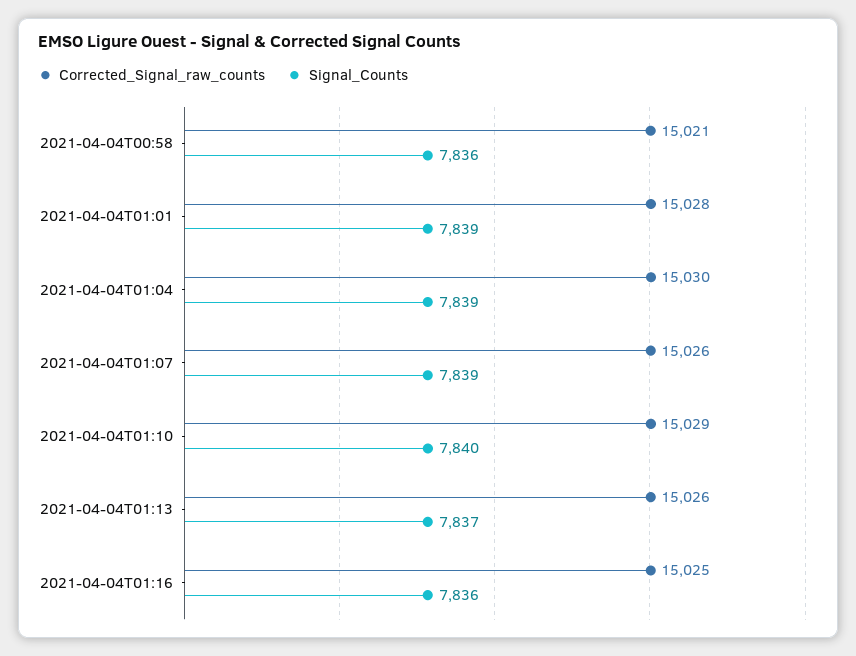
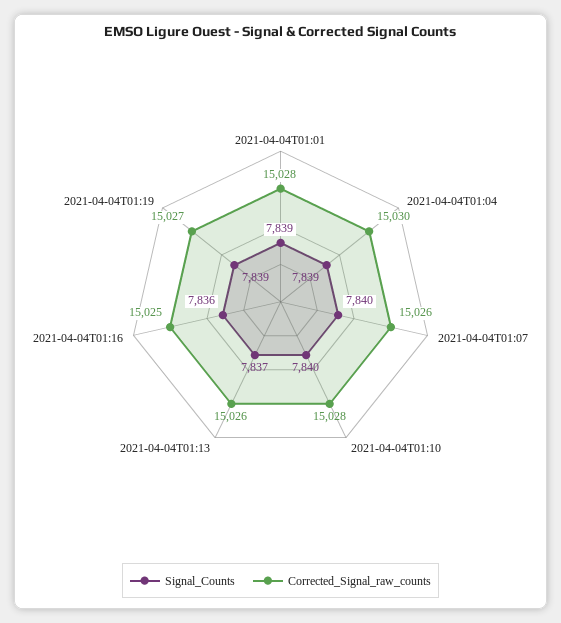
Corrected_Signal_raw_counts, 2021-04-04T00:58: 15021 -> none
Signal_Counts, 2021-04-04T00:58: 7836 -> none
Signal_Counts, 2021-04-04T01:07: 7839 -> 7840
Corrected_Signal_raw_counts, 2021-04-04T01:10: 15029 -> 15028
Signal_Counts, 2021-04-04T01:19: none -> 7839
Corrected_Signal_raw_counts, 2021-04-04T01:19: none -> 15027

